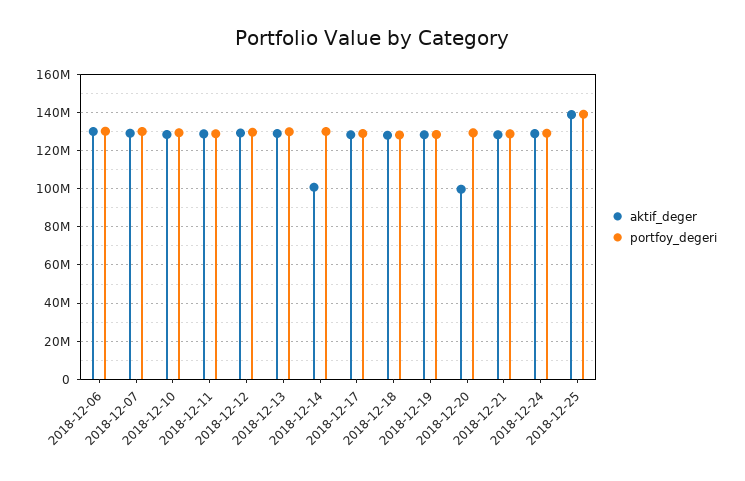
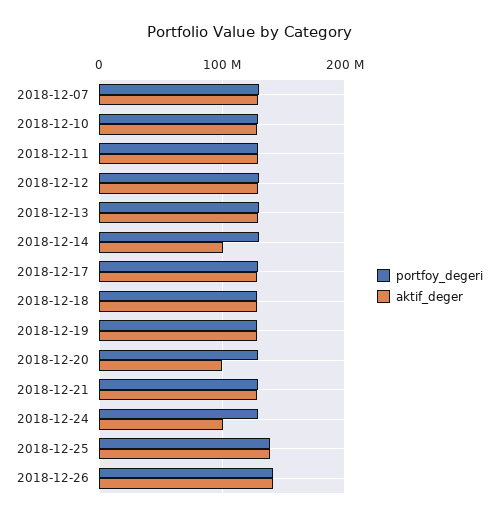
aktif_deger, 2018-12-06: 130000000 -> none
portfoy_degeri, 2018-12-06: 130000000 -> none
aktif_deger, 2018-12-24: 130000000 -> 100000000
portfoy_degeri, 2018-12-26: none -> 140000000
aktif_deger, 2018-12-26: none -> 140000000

